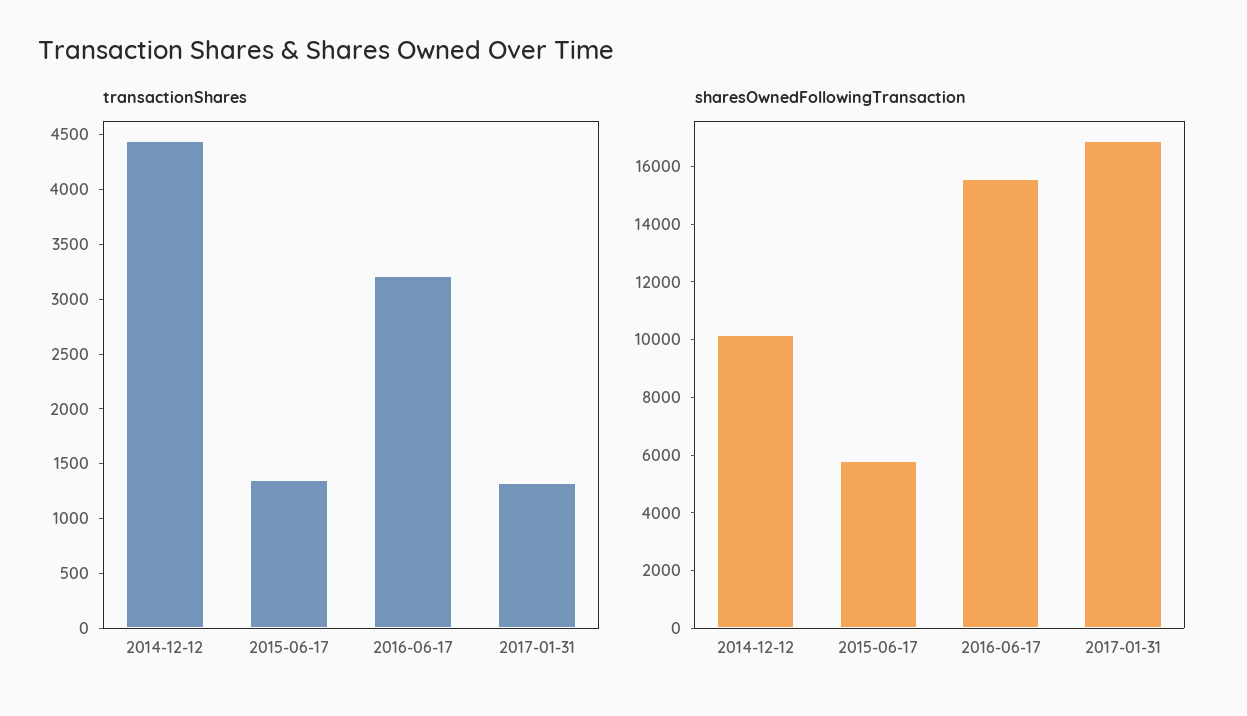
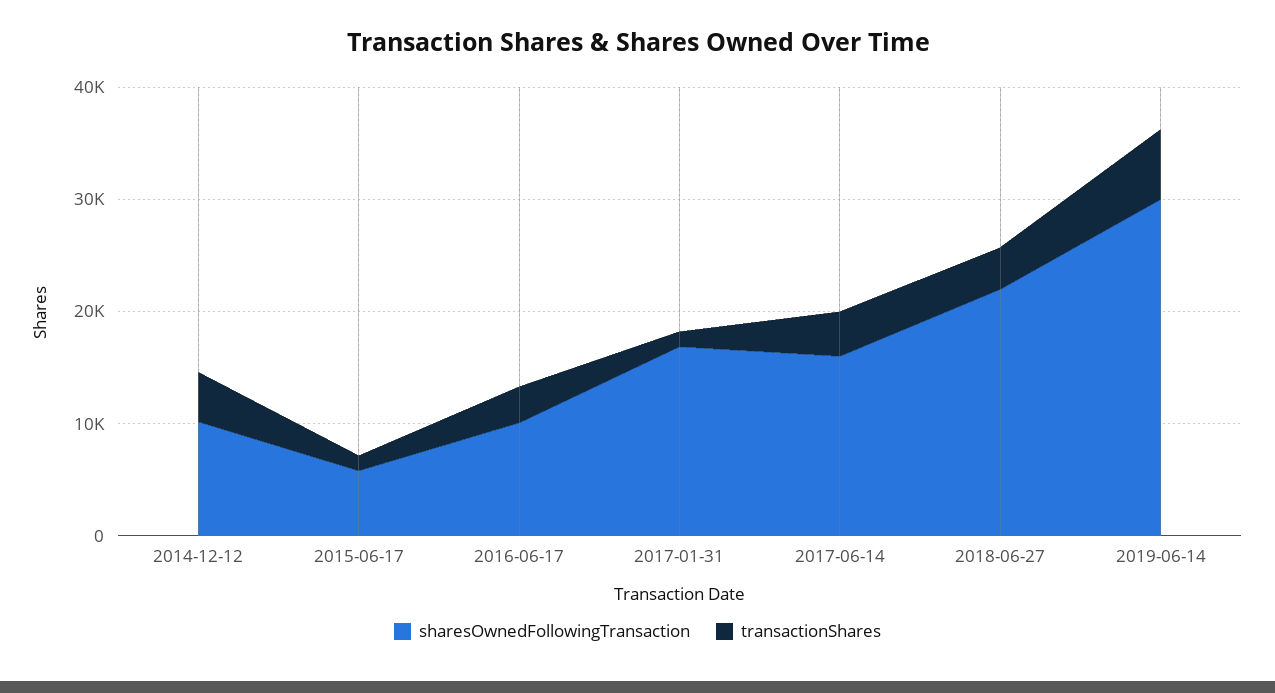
sharesOwnedFollowingTransaction, 2016-06-17: 15500 -> 10000
sharesOwnedFollowingTransaction, 2017-06-14: none -> 16000
transactionShares, 2017-06-14: none -> 4000
sharesOwnedFollowingTransaction, 2018-06-27: none -> 22000
transactionShares, 2018-06-27: none -> 4000
sharesOwnedFollowingTransaction, 2019-06-14: none -> 30000
transactionShares, 2019-06-14: none -> 6000

